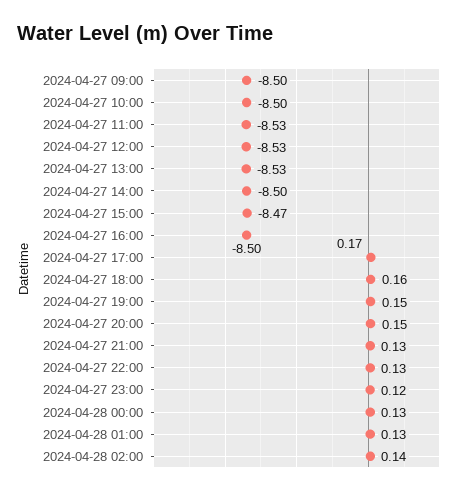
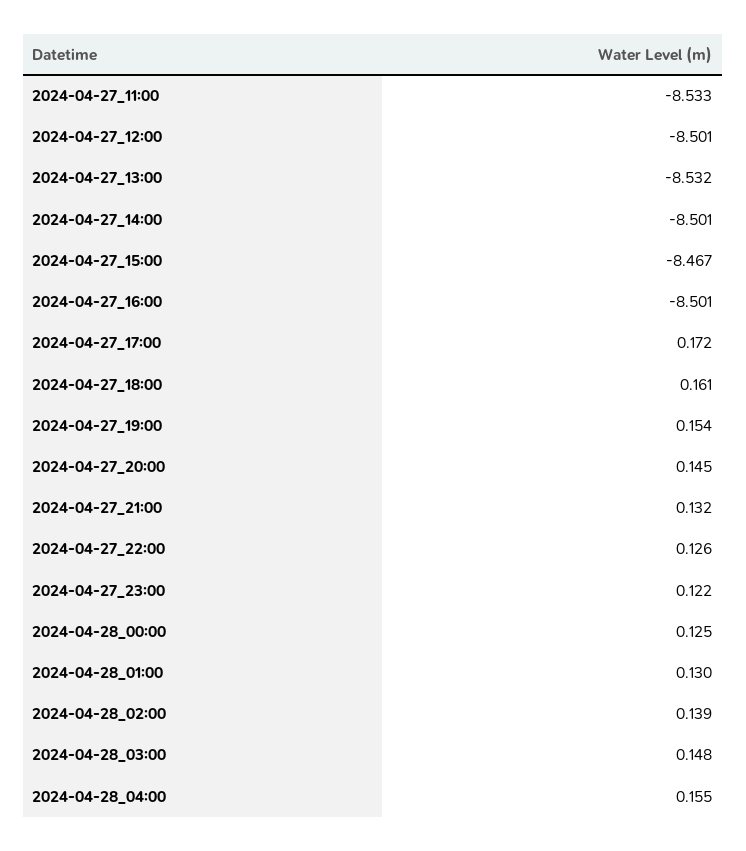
2024-04-27 09:00: -8.5 -> none
2024-04-27 10:00: -8.5 -> none
2024-04-27 12:00: -8.53 -> -8.501
2024-04-28_03:00: none -> 0.148
2024-04-28_04:00: none -> 0.155

